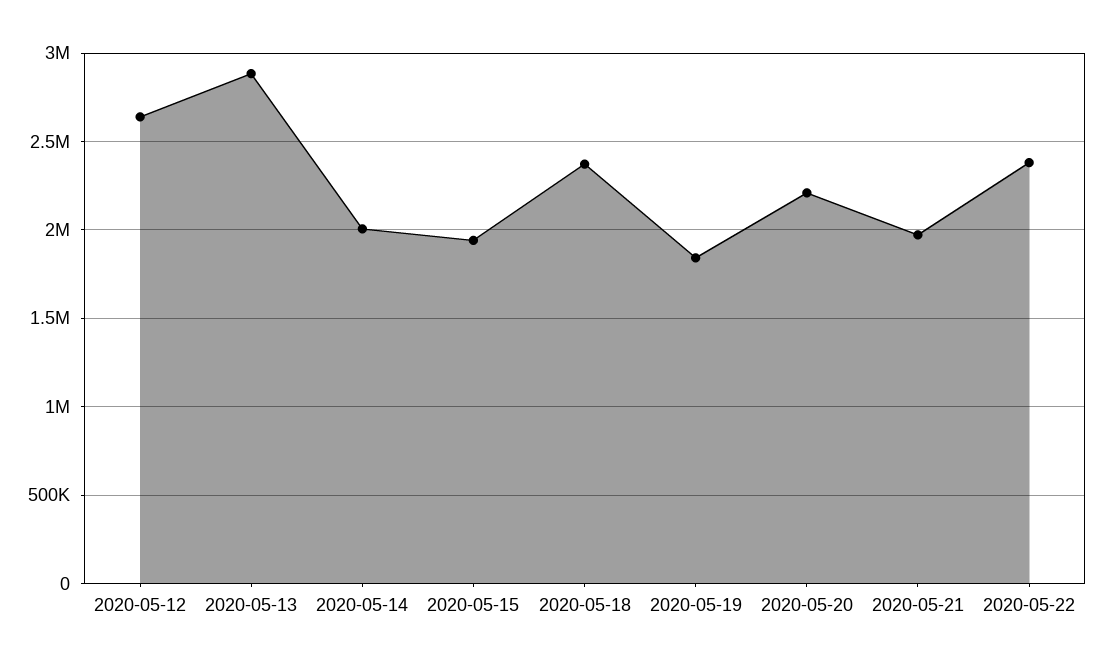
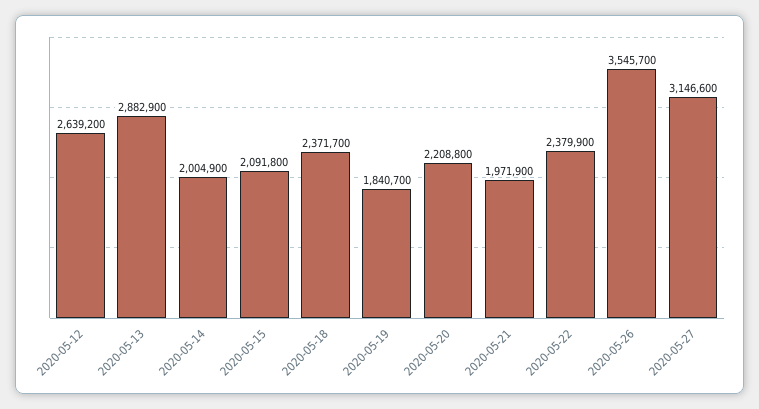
2020-05-15: 1950000 -> 2091800
2020-05-26: none -> 3545700
2020-05-27: none -> 3146600

